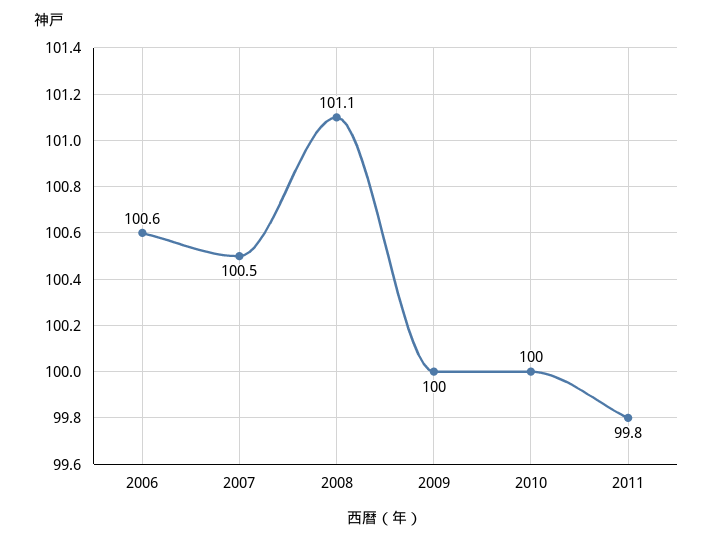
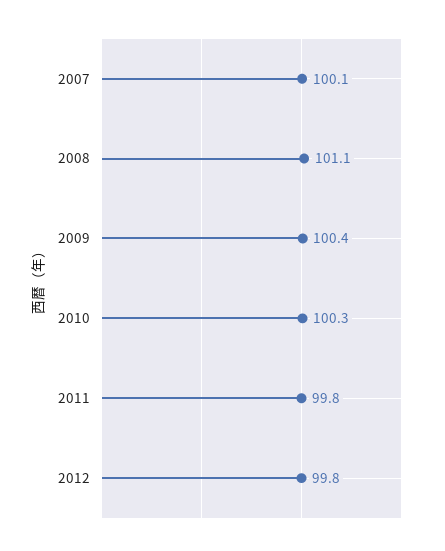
2006: 100.6 -> none
2007: 100.5 -> 100.1
2009: 100 -> 100.4
2010: 100 -> 100.3
2012: none -> 99.8

